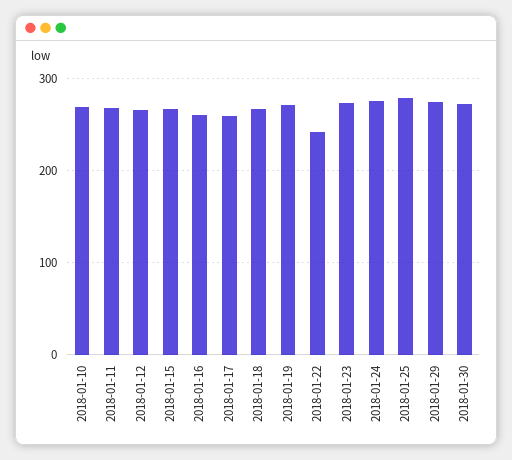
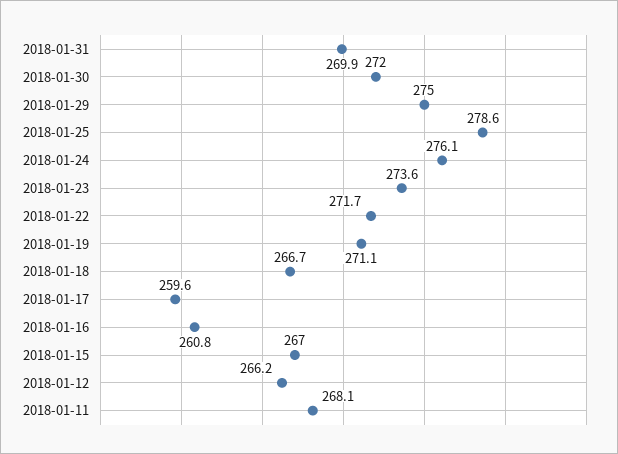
2018-01-10: 270 -> none
2018-01-22: 240 -> 271.7
2018-01-31: none -> 269.9

